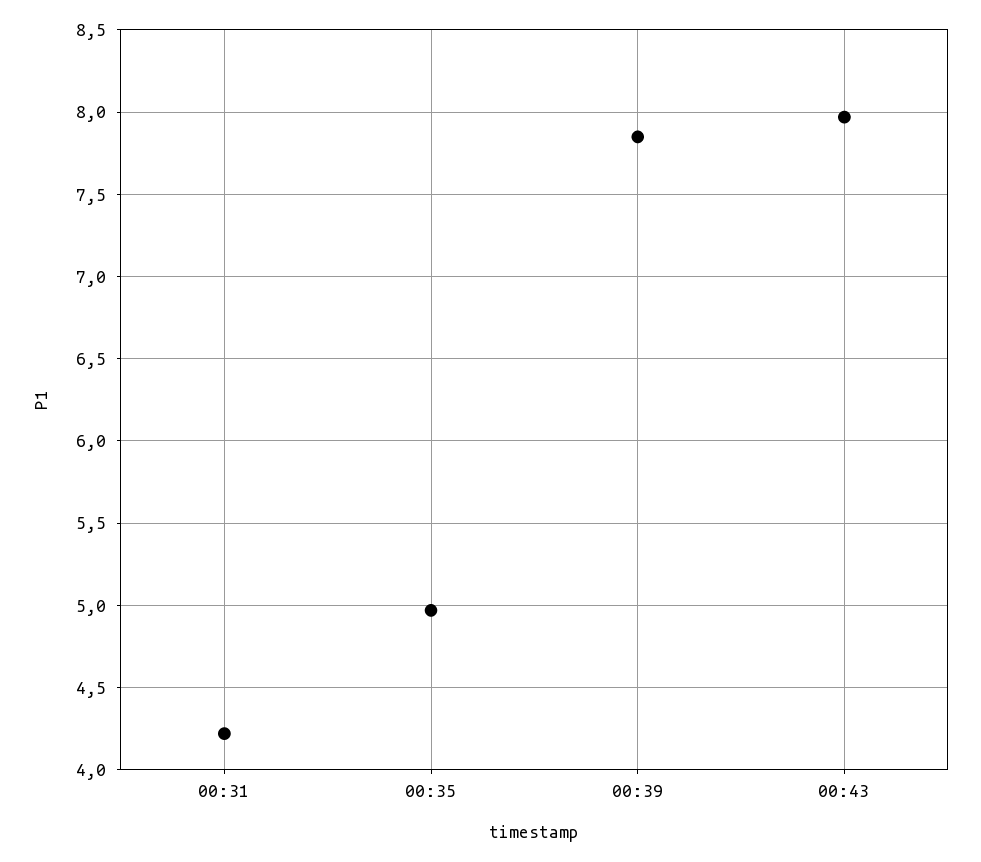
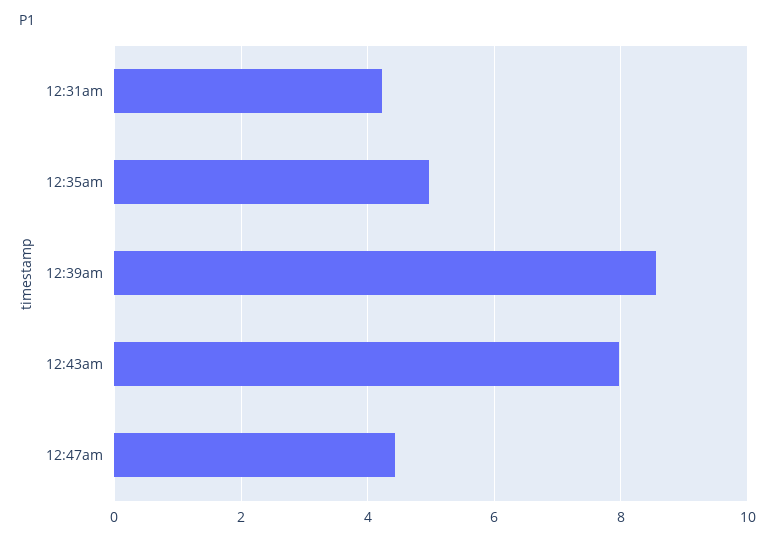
00:39: 7.85 -> 8.6
12:47am: none -> 4.4

